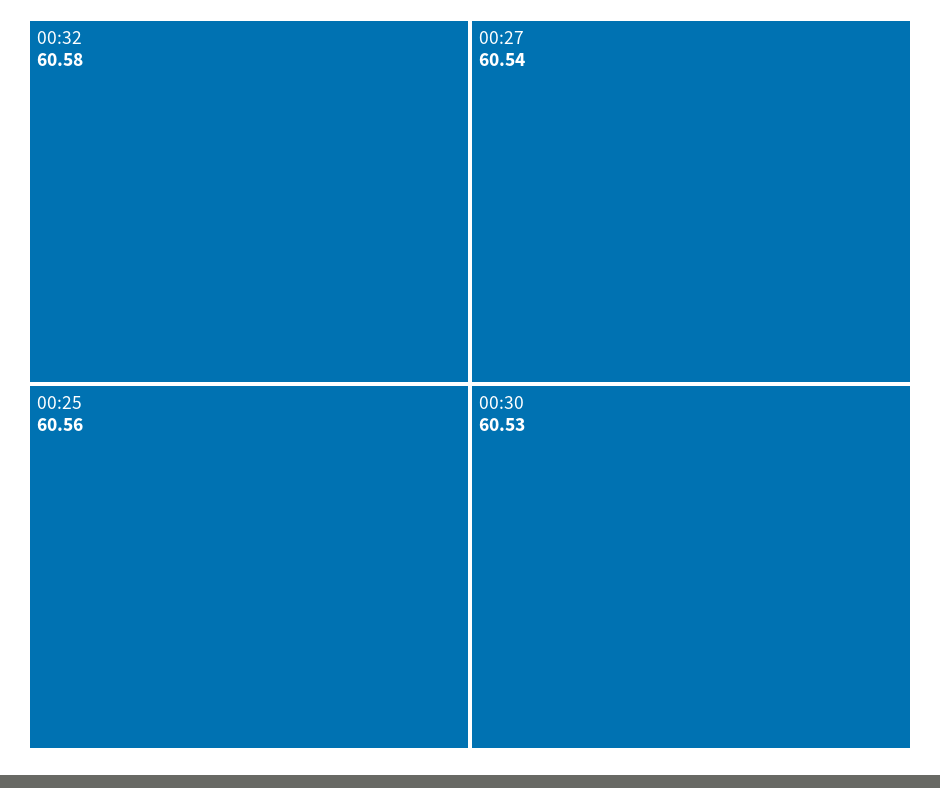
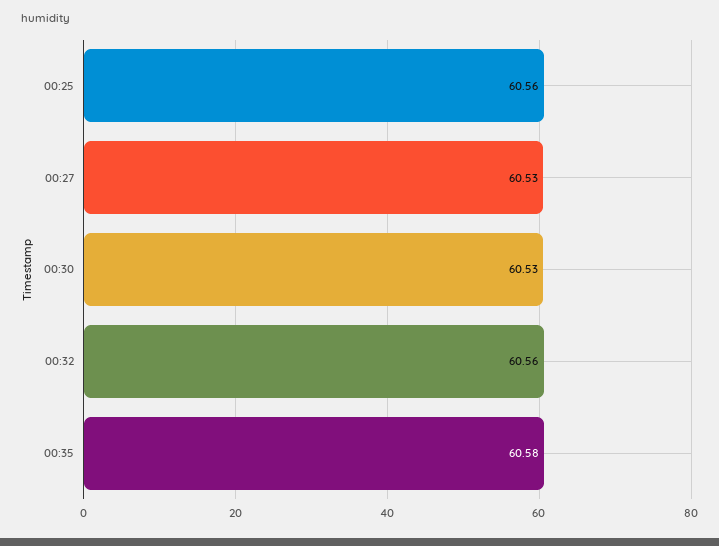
00:32: 60.58 -> 60.56
00:27: 60.54 -> 60.53
00:35: none -> 60.58

